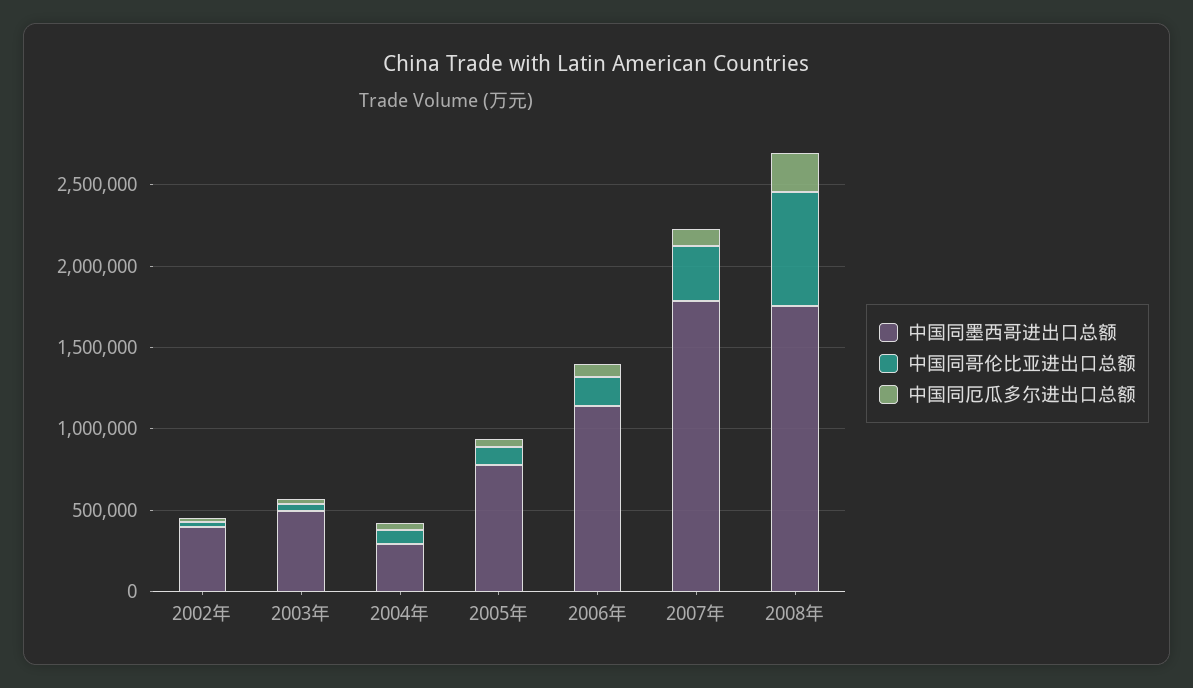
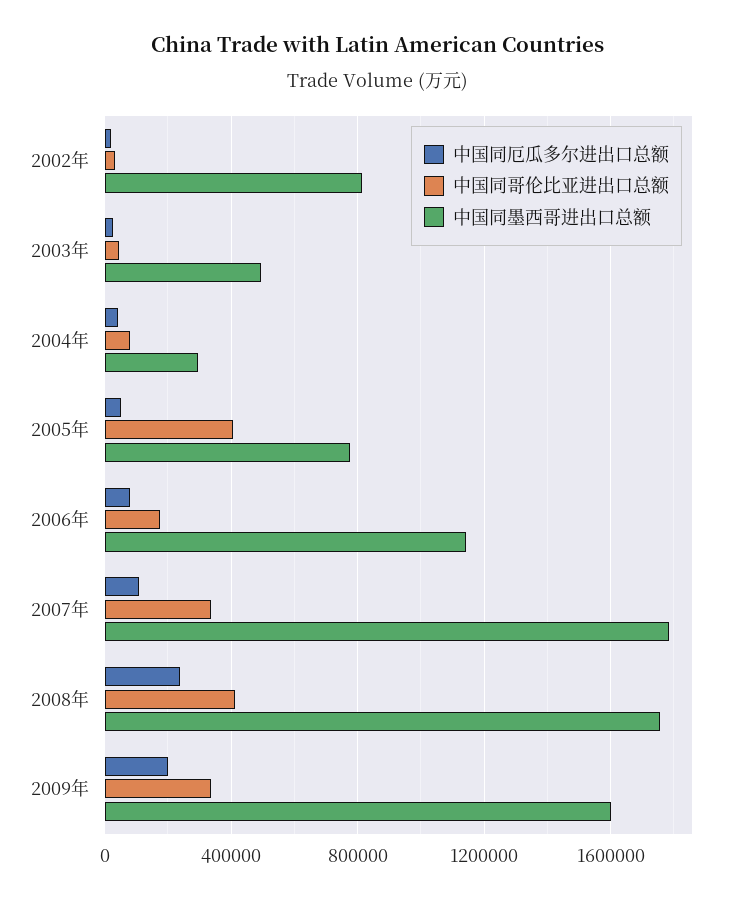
中国同墨西哥进出口总额, 2002年: 400000 -> 800000
中国同哥伦比亚进出口总额, 2005年: 100000 -> 400000
中国同哥伦比亚进出口总额, 2008年: 700000 -> 400000
中国同厄瓜多尔进出口总额, 2009年: none -> 200000
中国同哥伦比亚进出口总额, 2009年: none -> 350000
中国同墨西哥进出口总额, 2009年: none -> 1600000

